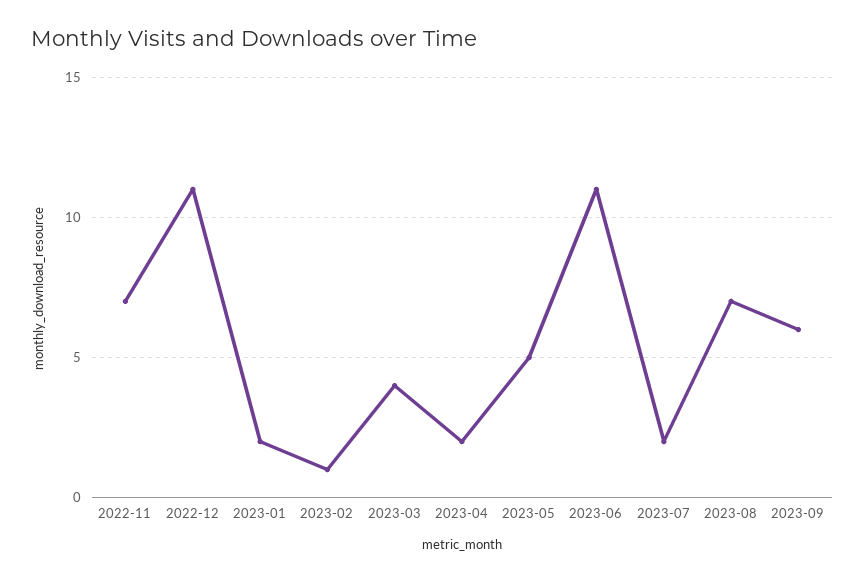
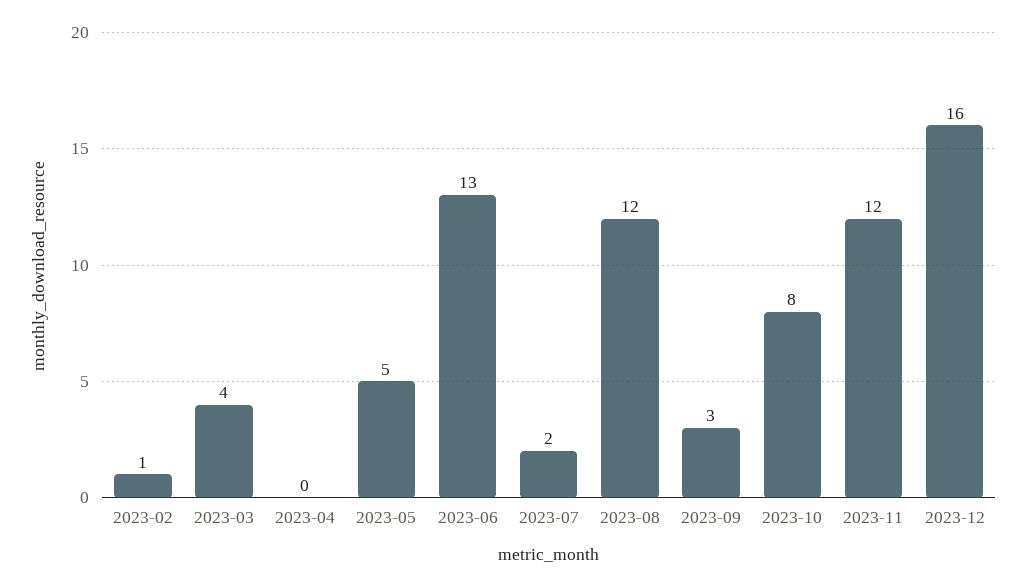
2022-11: 7 -> none
2022-12: 11 -> none
2023-01: 2 -> none
2023-04: 2 -> 0
2023-06: 11 -> 13
2023-08: 7 -> 12
2023-09: 6 -> 3
2023-10: none -> 8
2023-11: none -> 12
2023-12: none -> 16

